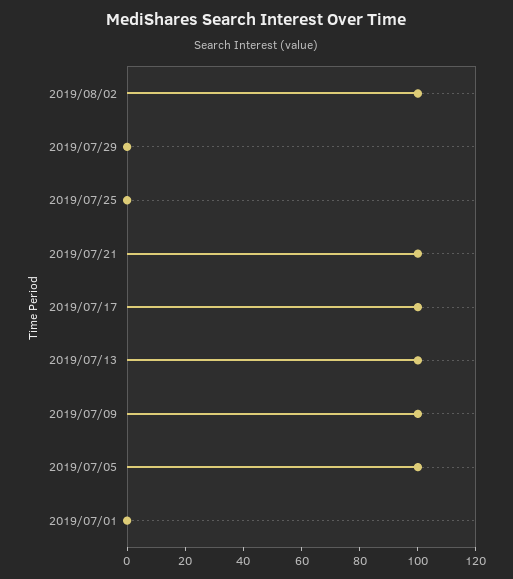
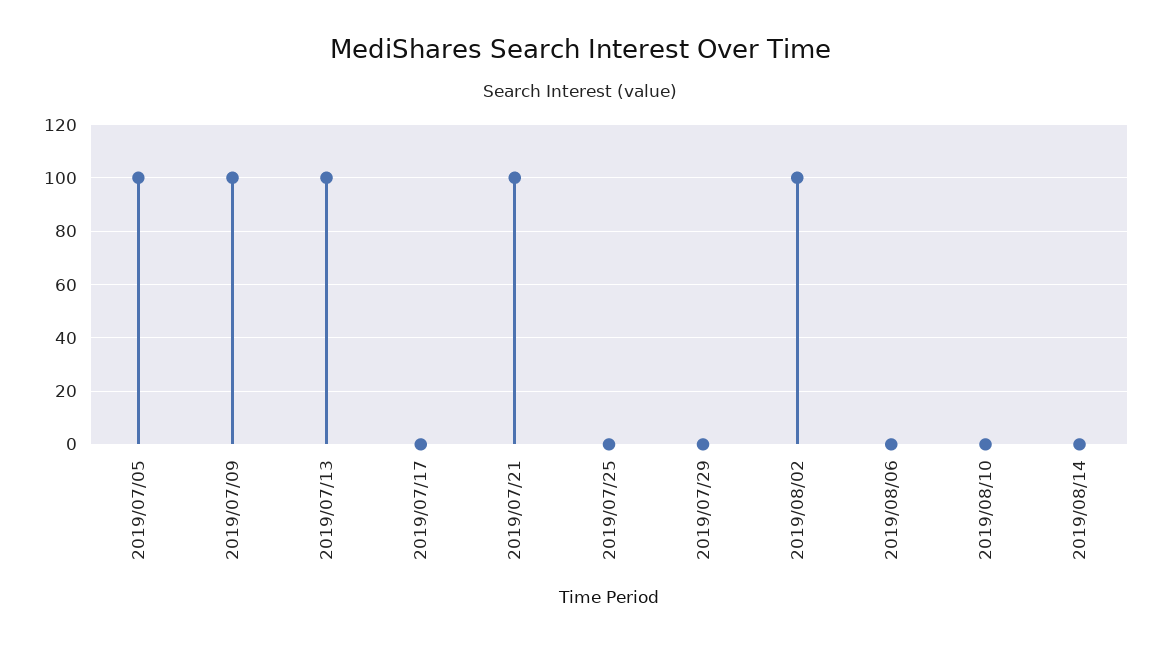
2019/07/17: 100 -> 0
2019/07/01: 0 -> none
2019/08/06: none -> 0
2019/08/10: none -> 0
2019/08/14: none -> 0

